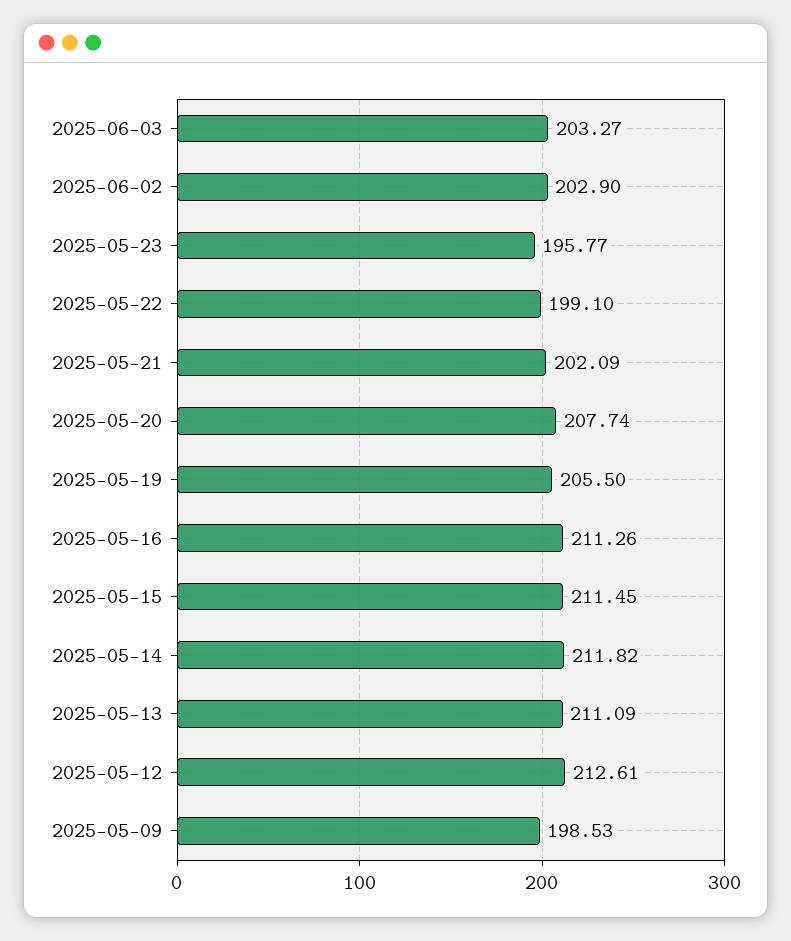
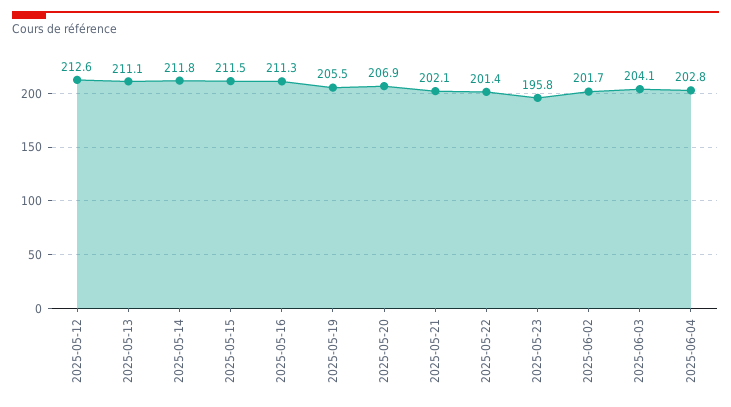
2025-06-03: 203.27 -> 204.1
2025-06-02: 202.9 -> 201.7
2025-05-22: 199.1 -> 201.4
2025-05-20: 207.74 -> 206.9
2025-05-09: 198.53 -> none
2025-06-04: none -> 202.8

